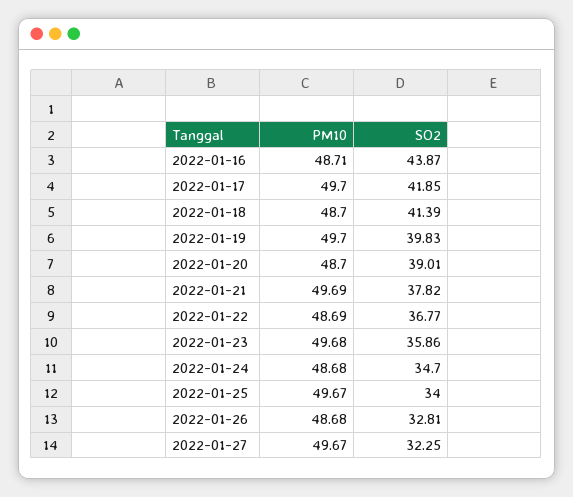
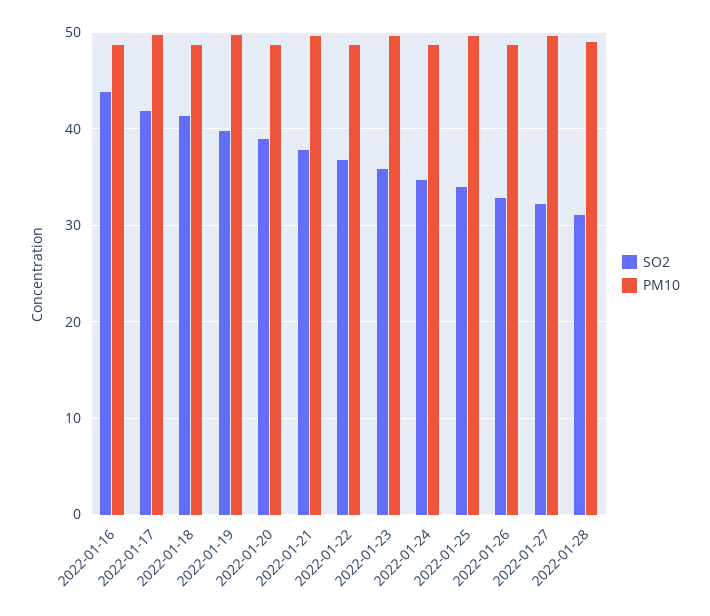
SO2, 2022-01-28: none -> 31
PM10, 2022-01-28: none -> 49

